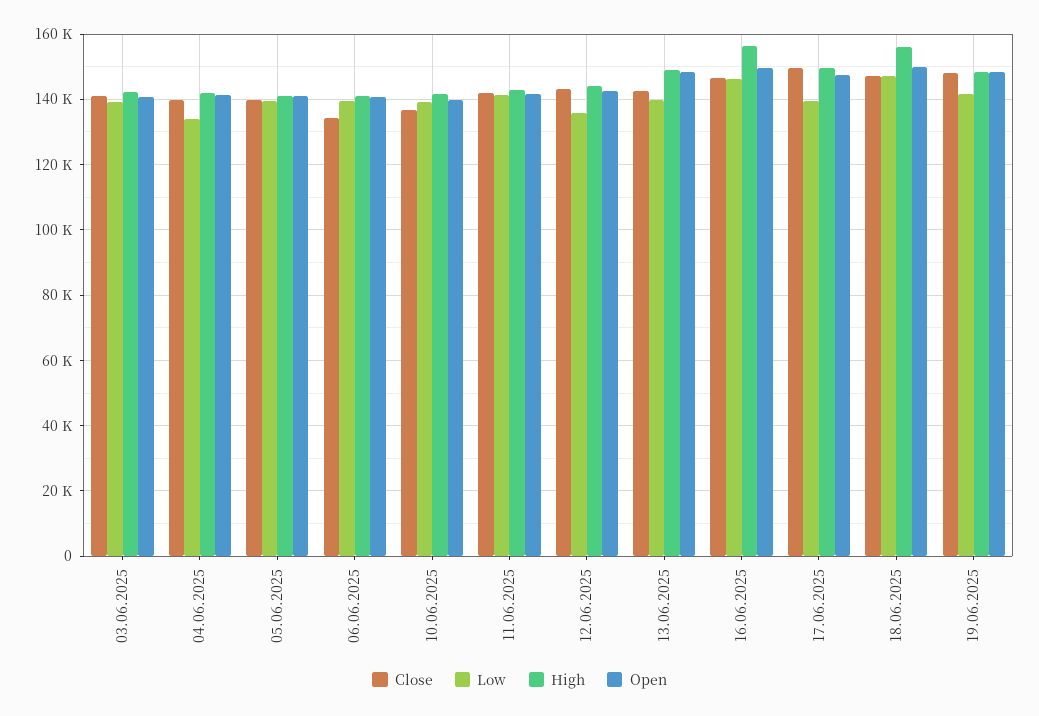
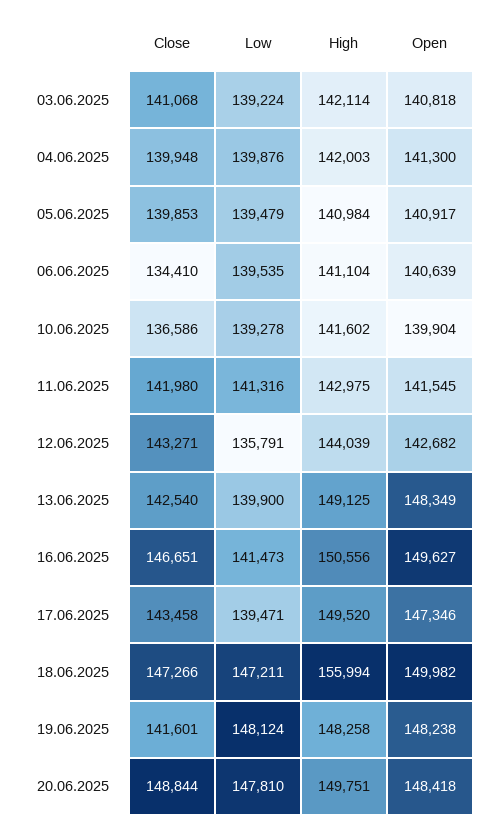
Low, 04.06.2025: 134000 -> 139876
Low, 16.06.2025: 146000 -> 141473
High, 16.06.2025: 156000 -> 150556
Close, 17.06.2025: 150000 -> 143458
Close, 19.06.2025: 148000 -> 141601
Low, 19.06.2025: 142000 -> 148124
Close, 20.06.2025: none -> 148844
Low, 20.06.2025: none -> 147810
High, 20.06.2025: none -> 149751
Open, 20.06.2025: none -> 148418

